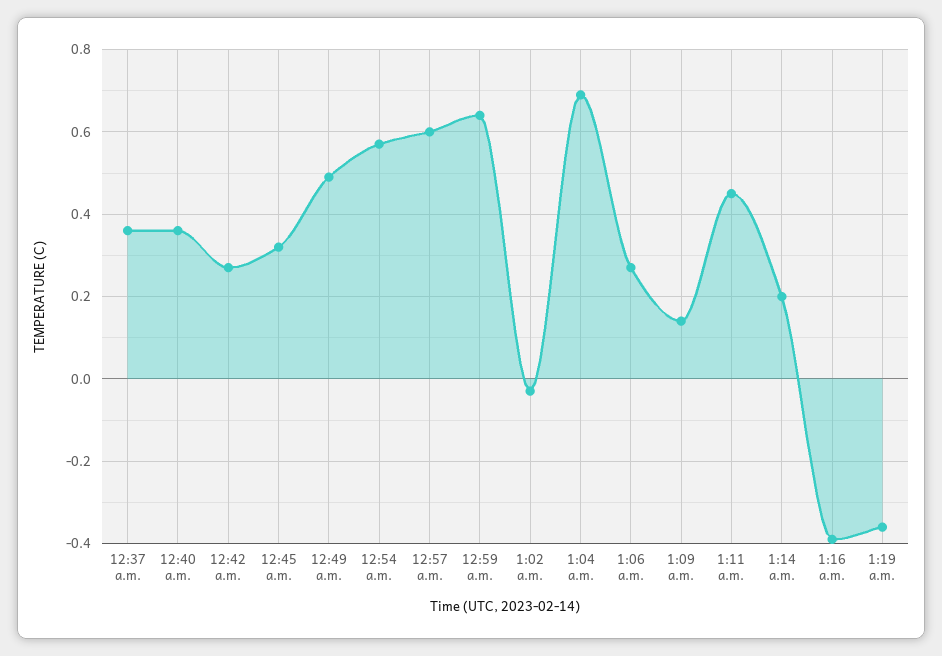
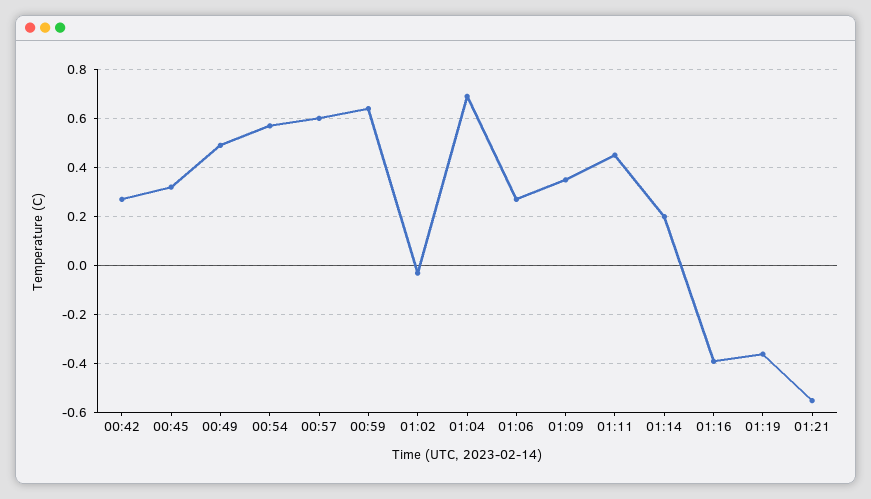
12:37 a.m.: 0.35 -> none
12:40 a.m.: 0.35 -> none
1:09 a.m.: 0.15 -> 0.35
01:21: none -> -0.55

